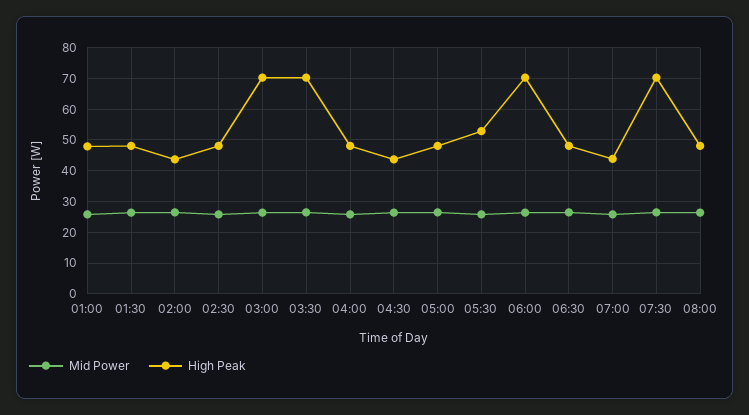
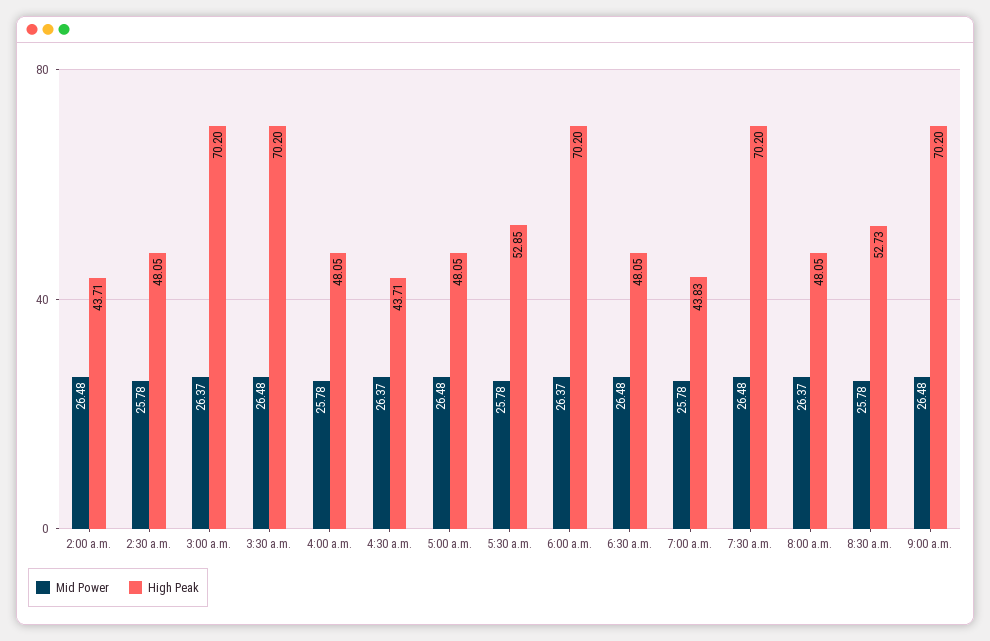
Mid Power, 01:00: 26 -> none
High Peak, 01:00: 48 -> none
Mid Power, 01:30: 26 -> none
High Peak, 01:30: 48 -> none
Mid Power, 8:30 a.m.: none -> 25.78
High Peak, 8:30 a.m.: none -> 52.73
Mid Power, 9:00 a.m.: none -> 26.48
High Peak, 9:00 a.m.: none -> 70.2

